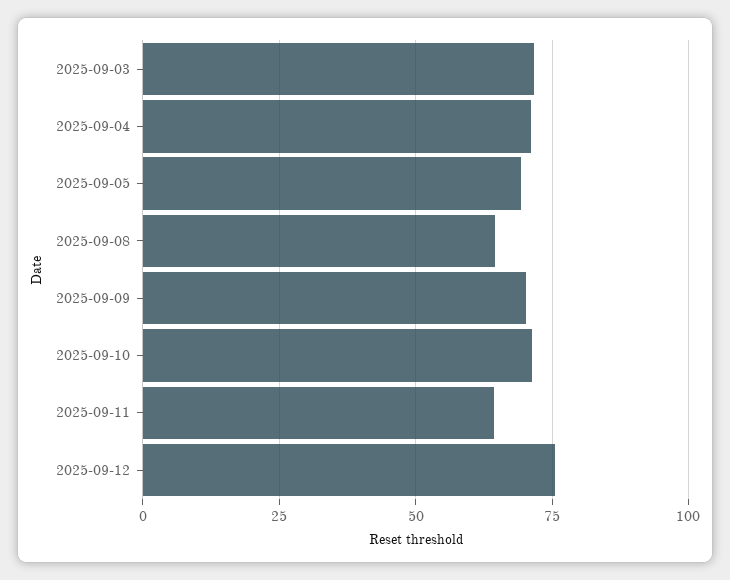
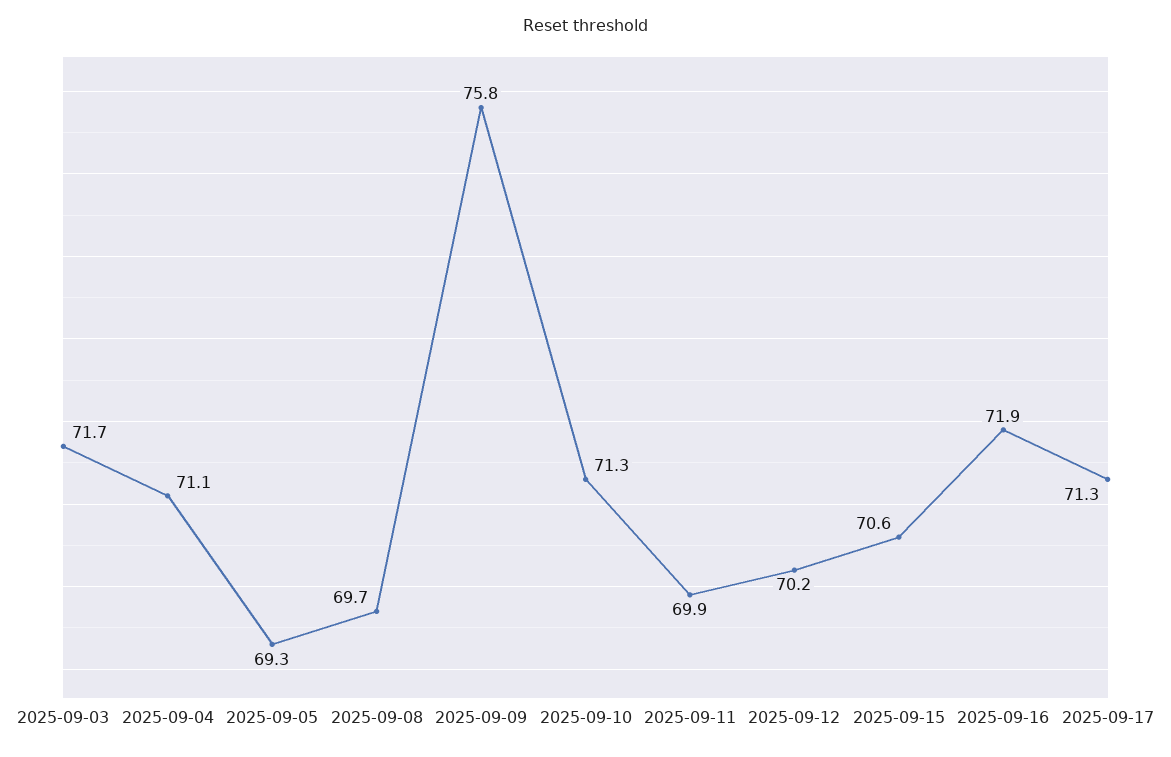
2025-09-08: 65 -> 69.7
2025-09-09: 70 -> 75.8
2025-09-11: 65 -> 69.9
2025-09-12: 75 -> 70.2
2025-09-15: none -> 70.6
2025-09-16: none -> 71.9
2025-09-17: none -> 71.3

